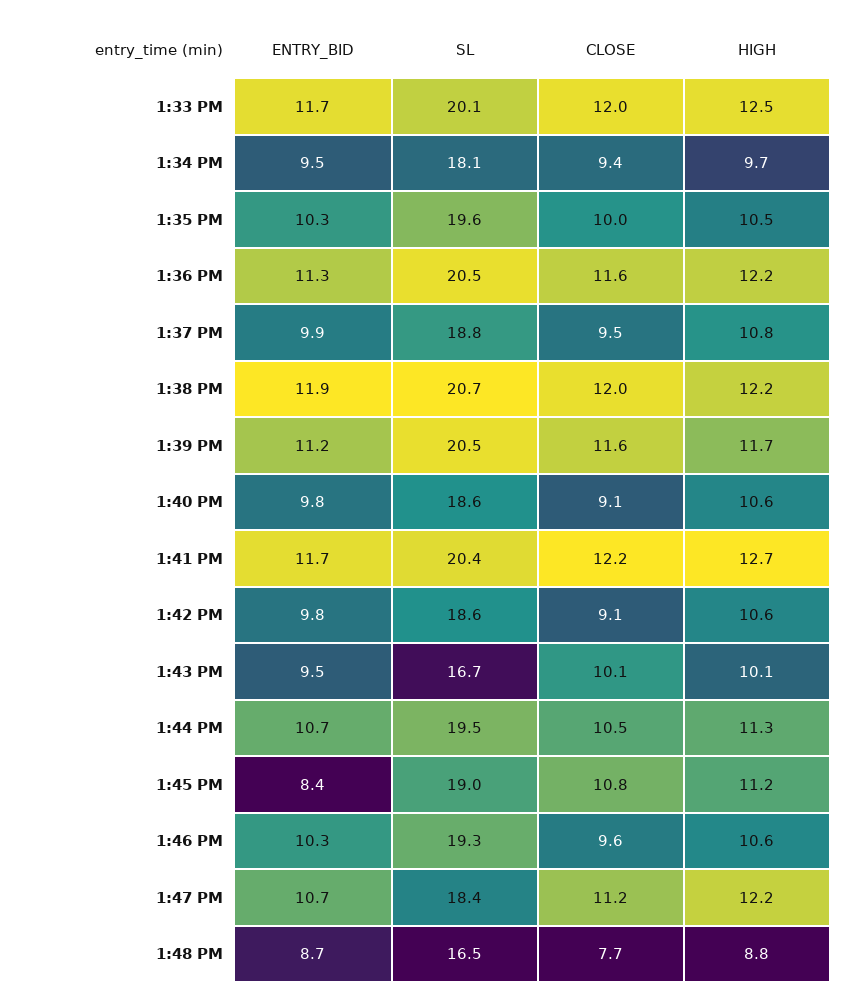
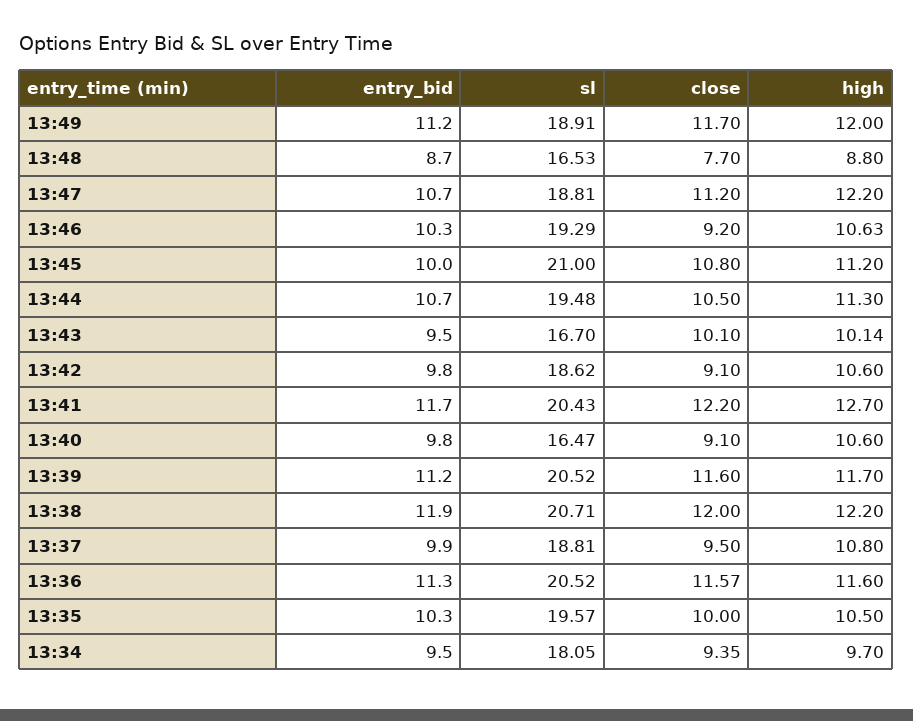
ENTRY_BID, 1:33 PM: 11.7 -> none
SL, 1:33 PM: 20.1 -> none
CLOSE, 1:33 PM: 12 -> none
HIGH, 1:33 PM: 12.5 -> none
HIGH, 1:36 PM: 12.2 -> 11.6
SL, 1:40 PM: 18.6 -> 16.47
ENTRY_BID, 1:45 PM: 8.4 -> 10
SL, 1:45 PM: 19 -> 21
CLOSE, 1:46 PM: 9.6 -> 9.2
SL, 1:47 PM: 18.4 -> 18.81
ENTRY_BID, 13:49: none -> 11.2
SL, 13:49: none -> 18.91
CLOSE, 13:49: none -> 11.7
HIGH, 13:49: none -> 12

